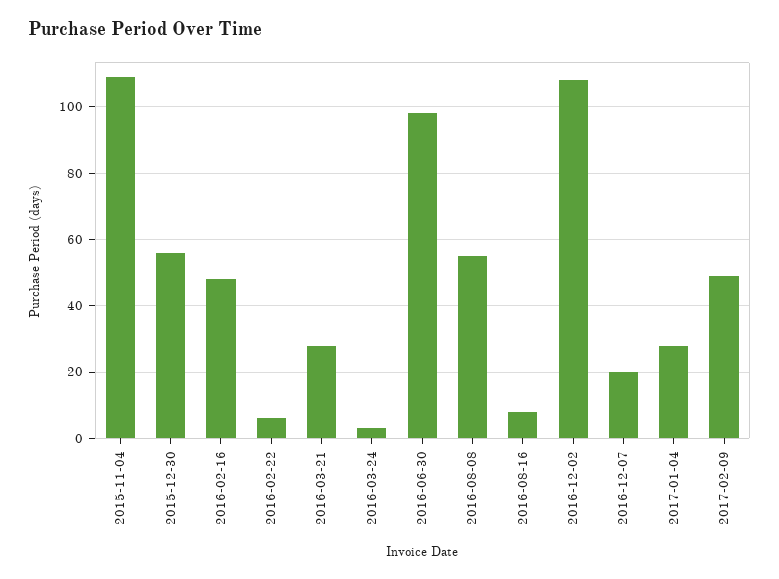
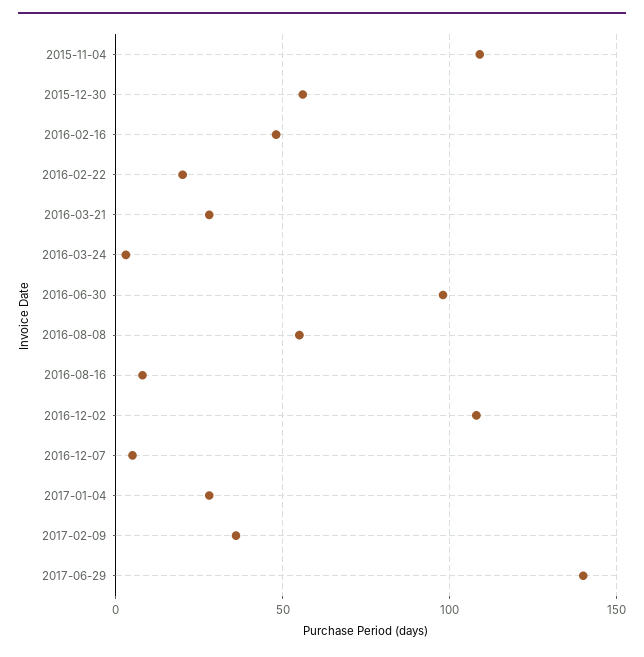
2016-02-22: 5 -> 20
2016-12-07: 20 -> 5
2017-02-09: 50 -> 35
2017-06-29: none -> 140

